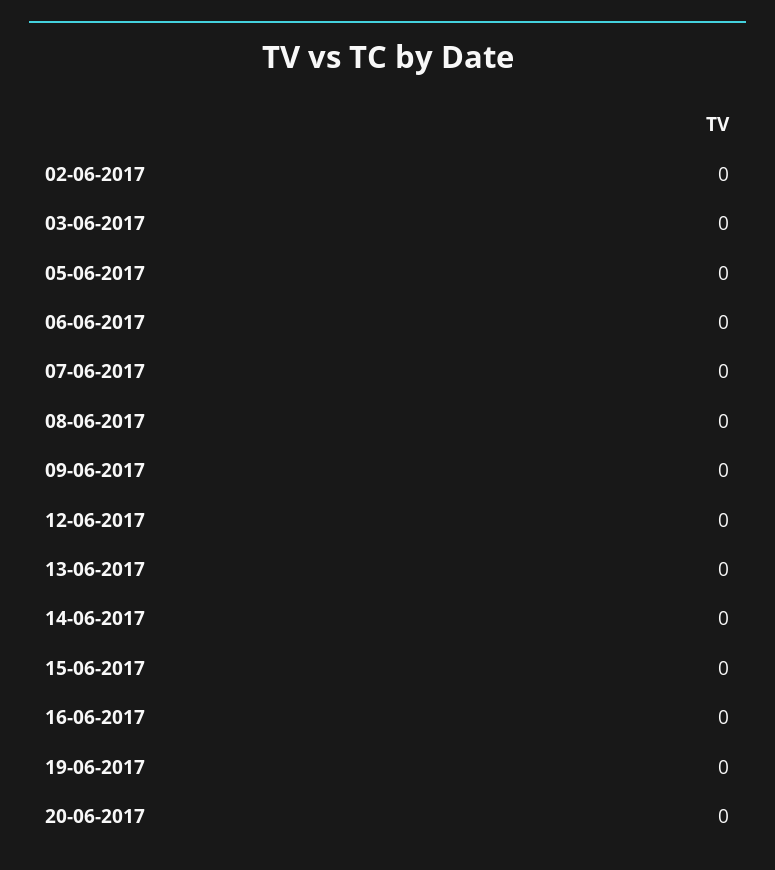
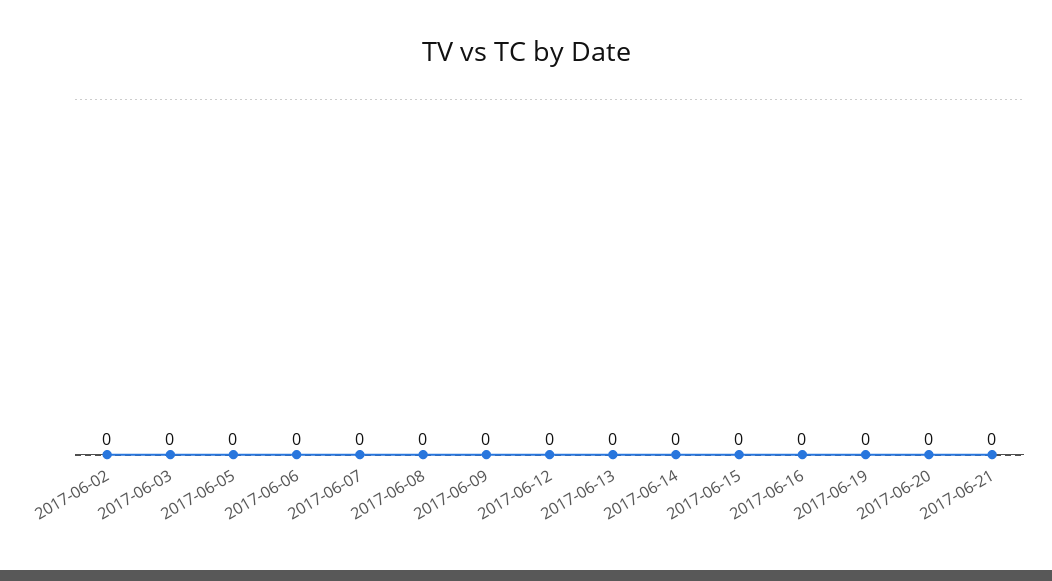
2017-06-21: none -> 0

